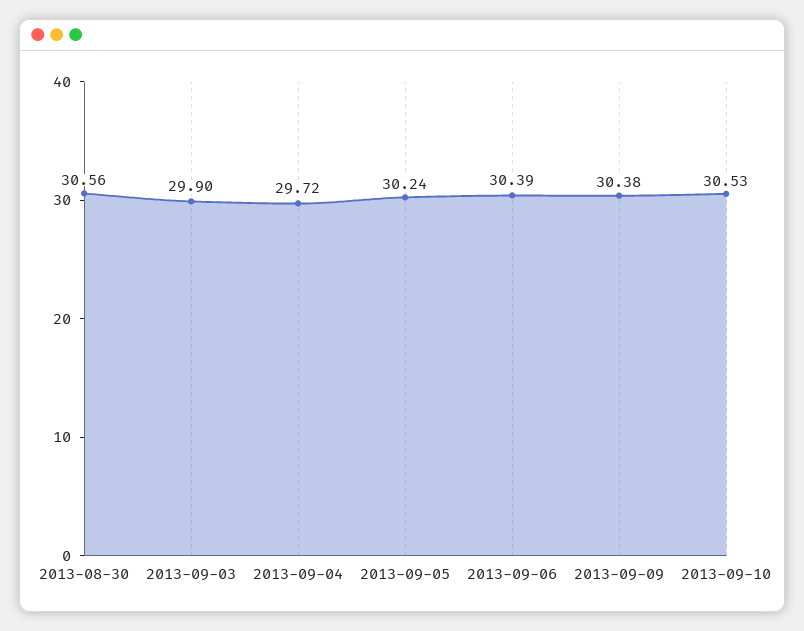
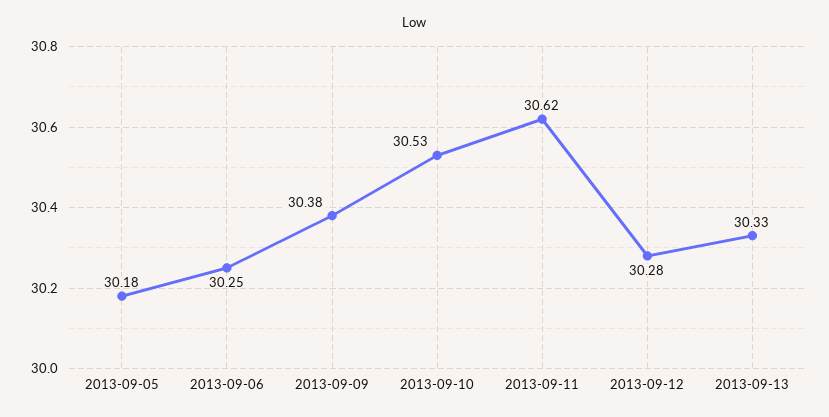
2013-08-30: 30.56 -> none
2013-09-03: 29.9 -> none
2013-09-04: 29.72 -> none
2013-09-05: 30.24 -> 30.18
2013-09-06: 30.39 -> 30.25
2013-09-11: none -> 30.62
2013-09-12: none -> 30.28
2013-09-13: none -> 30.33

